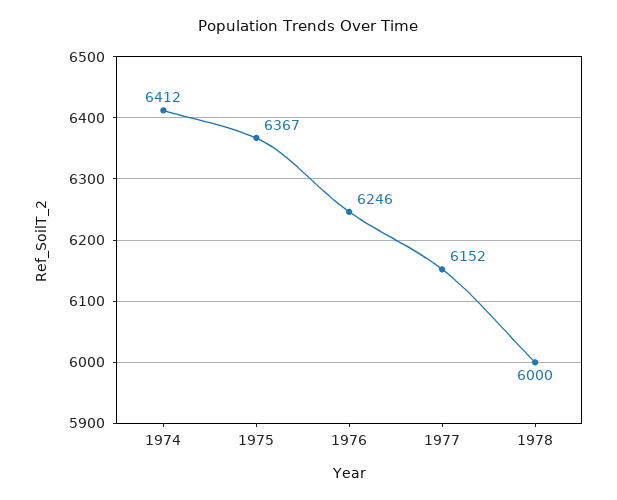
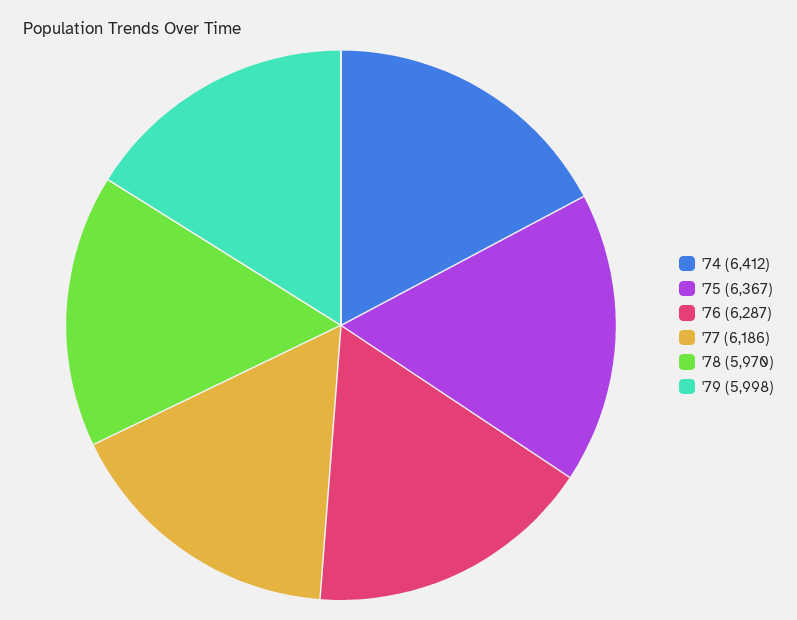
1976: 6246 -> 6287
1977: 6152 -> 6186
1978: 6000 -> 5970
'79: none -> 5998

